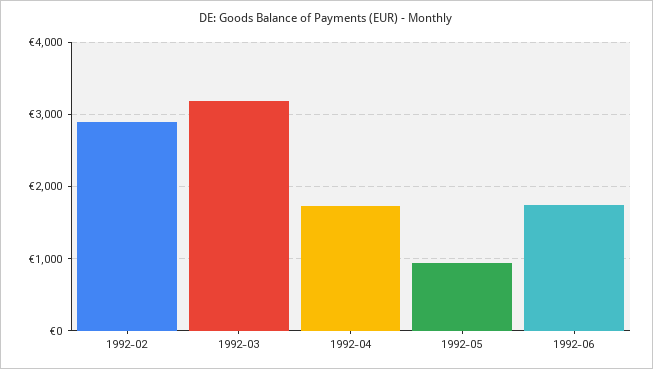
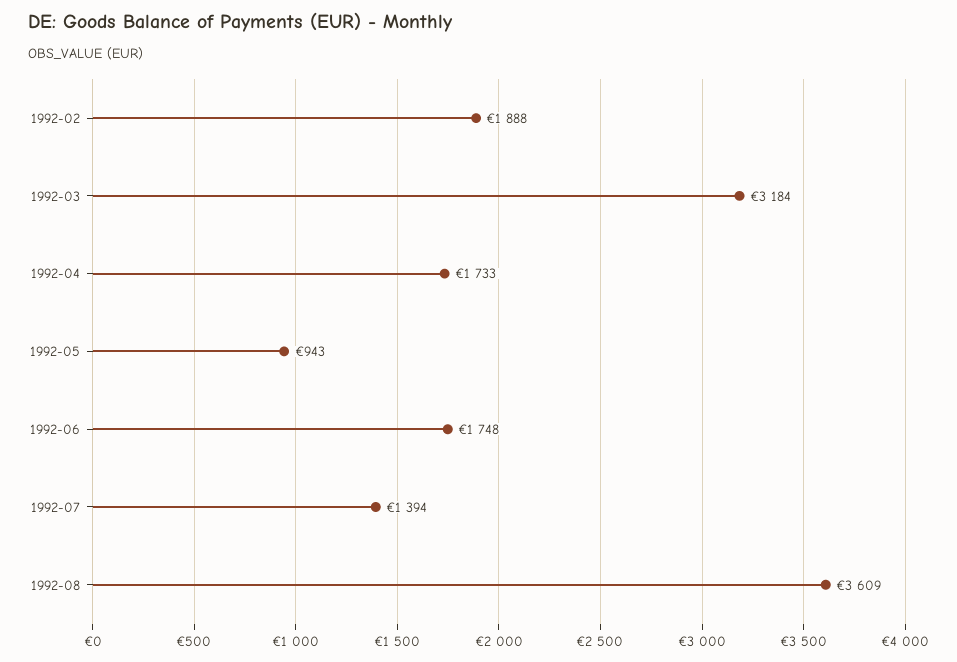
1992-02: 2900 -> 1888
1992-07: none -> 1394
1992-08: none -> 3609

